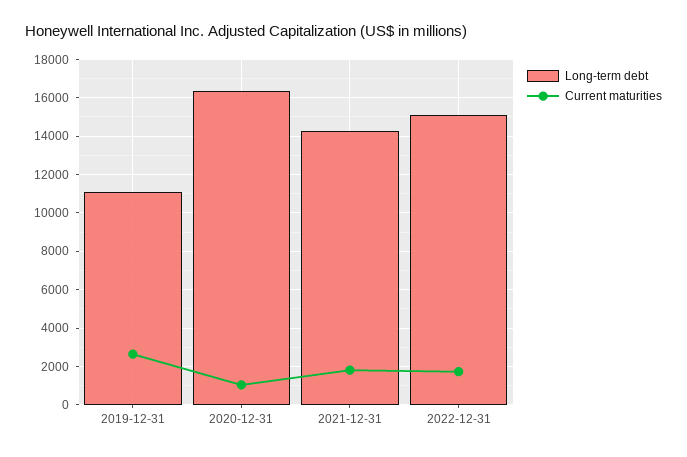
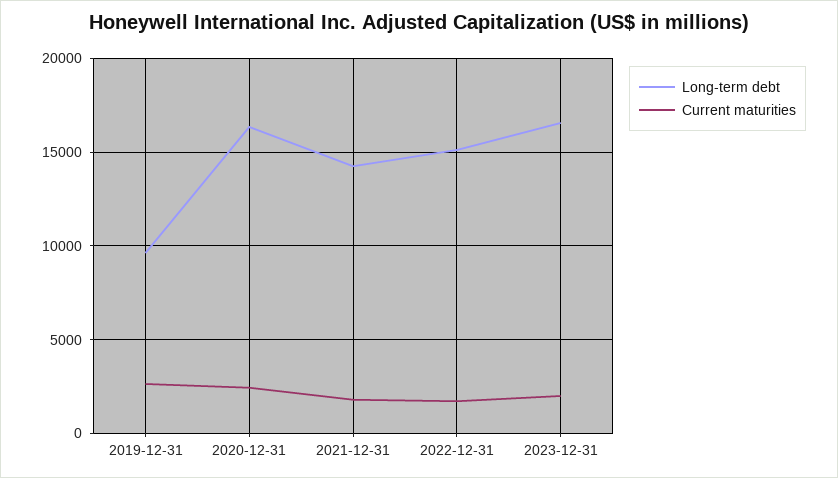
Long-term debt, 2019-12-31: 11000 -> 9500
Current maturities, 2020-12-31: 1000 -> 2500
Long-term debt, 2023-12-31: none -> 16500
Current maturities, 2023-12-31: none -> 2000

